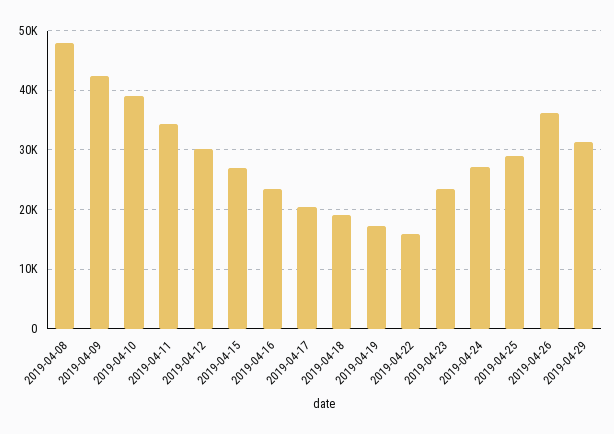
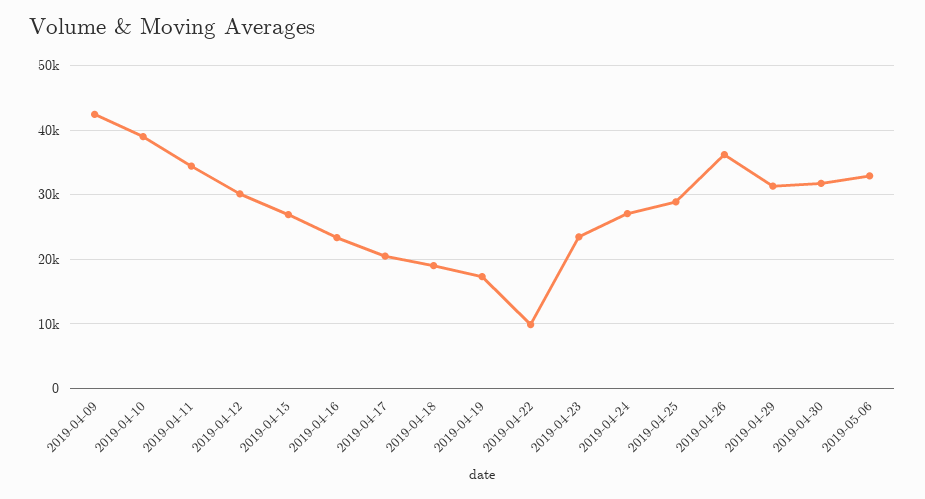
2019-04-08: 48000 -> none
2019-04-22: 16000 -> 10000
2019-04-30: none -> 32000
2019-05-06: none -> 33000

